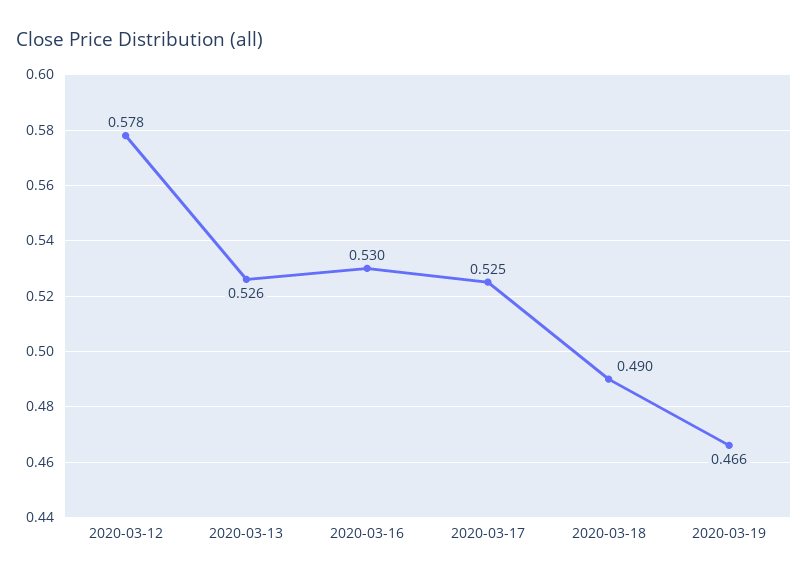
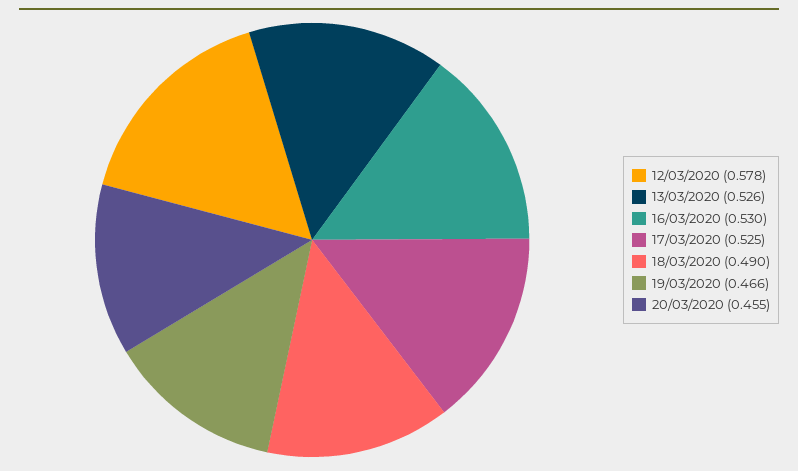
20/03/2020: none -> 0.455

